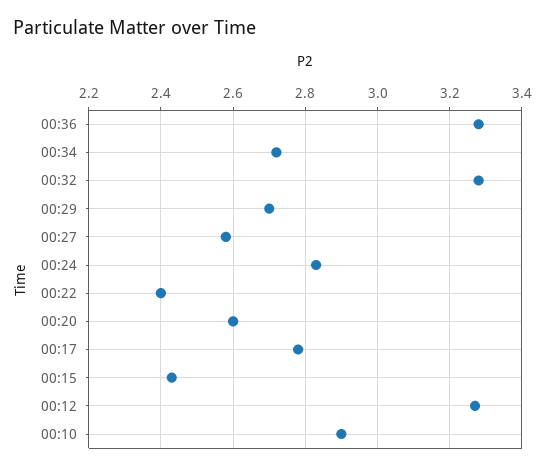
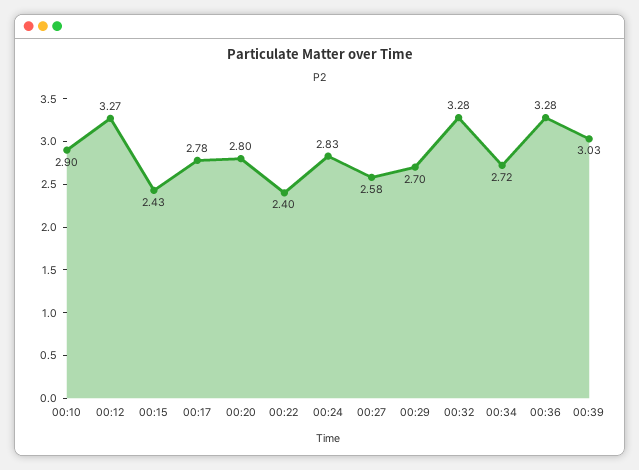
00:20: 2.6 -> 2.8
00:39: none -> 3.03

